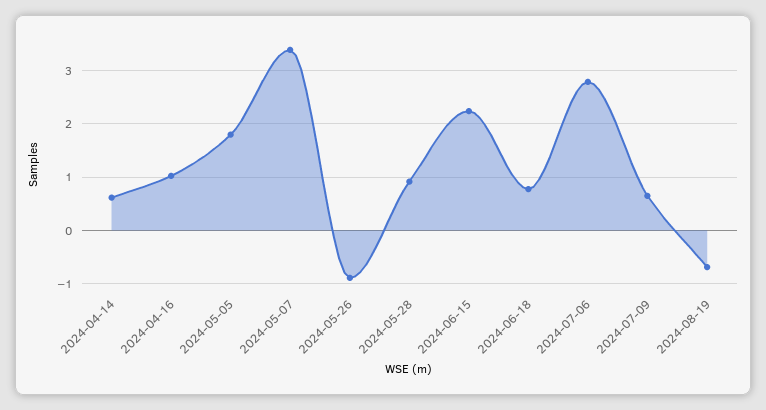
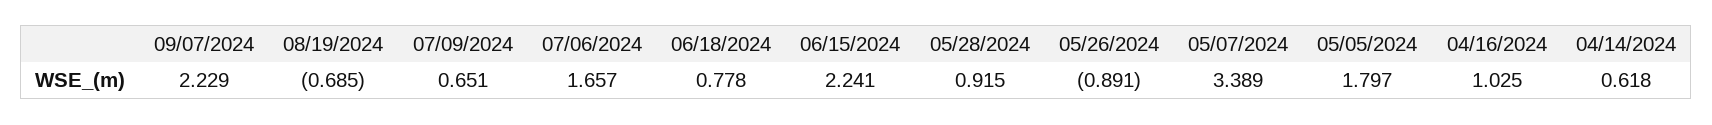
2024-07-06: 2.8 -> 1.657
09/07/2024: none -> 2.229

